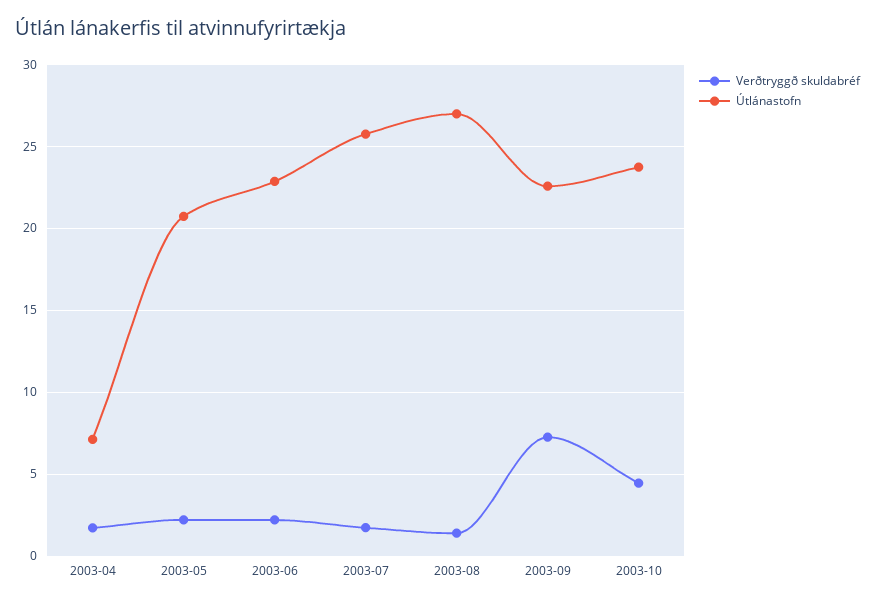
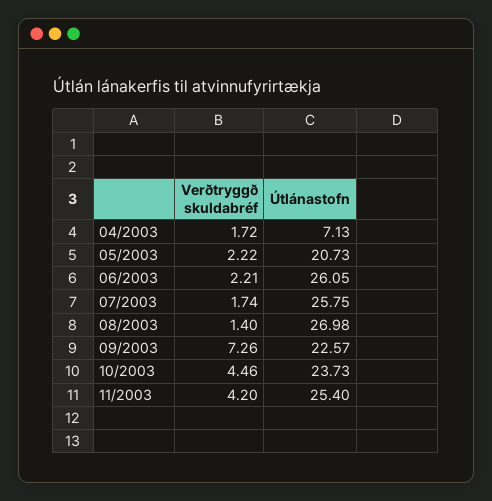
Útlánastofn, 2003-06: 23 -> 26.05
Verðtryggð skuldabréf, 11/2003: none -> 4.2
Útlánastofn, 11/2003: none -> 25.4

